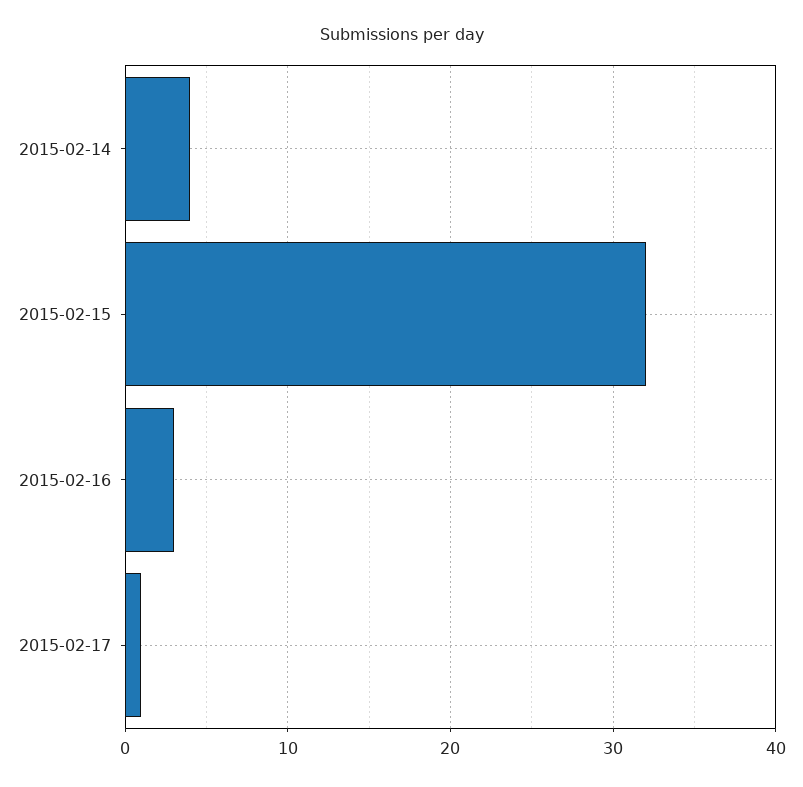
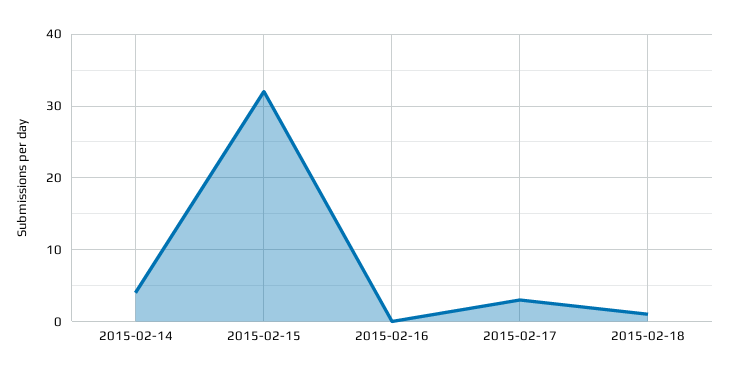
2015-02-16: 3 -> 0
2015-02-17: 1 -> 3
2015-02-18: none -> 1

